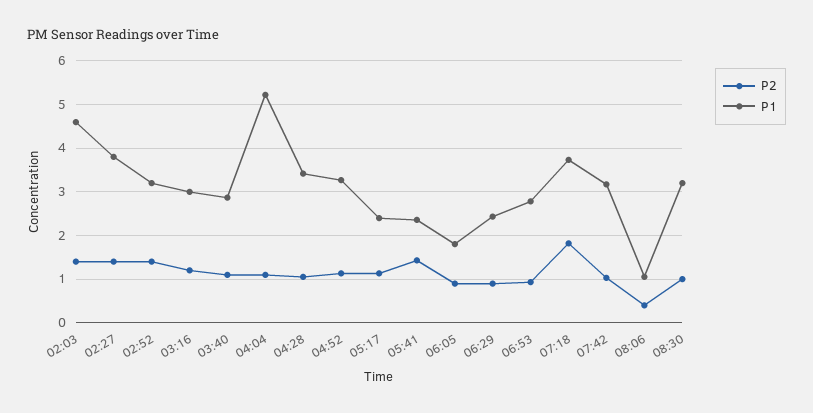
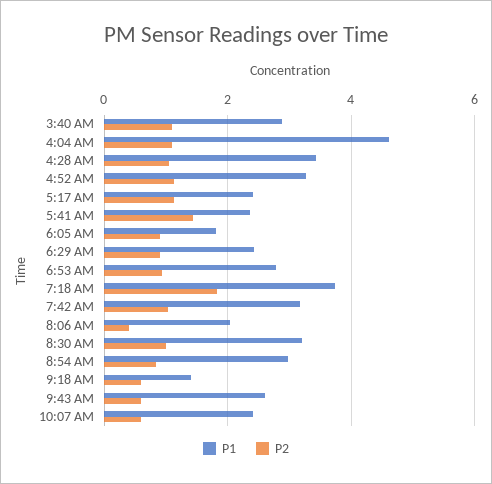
P2, 02:03: 1.4 -> none
P1, 02:03: 4.6 -> none
P2, 02:27: 1.4 -> none
P1, 02:27: 3.8 -> none
P2, 02:52: 1.4 -> none
P1, 02:52: 3.2 -> none
P2, 03:16: 1.2 -> none
P1, 03:16: 3 -> none
P1, 04:04: 5.2 -> 4.6
P1, 08:06: 1 -> 2
P1, 8:54 AM: none -> 3
P2, 8:54 AM: none -> 0.8
P1, 9:18 AM: none -> 1.4
P2, 9:18 AM: none -> 0.6
P1, 9:43 AM: none -> 2.6
P2, 9:43 AM: none -> 0.6
P1, 10:07 AM: none -> 2.4
P2, 10:07 AM: none -> 0.6

